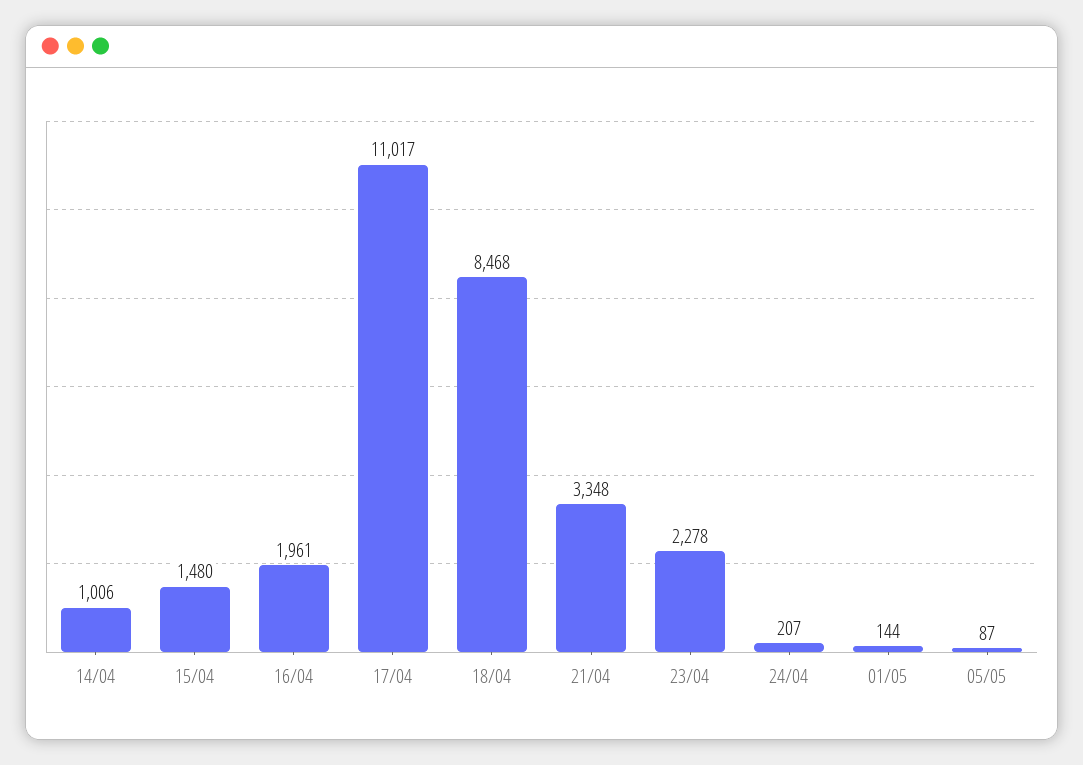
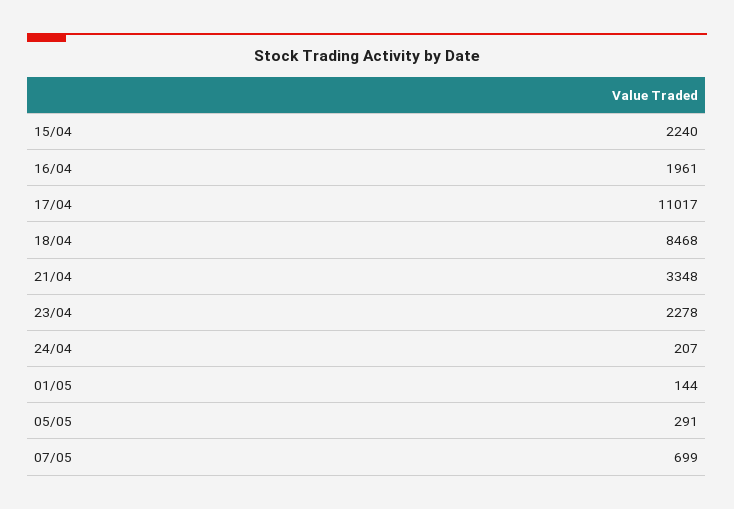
14/04: 1006 -> none
15/04: 1480 -> 2240
05/05: 87 -> 291
07/05: none -> 699

